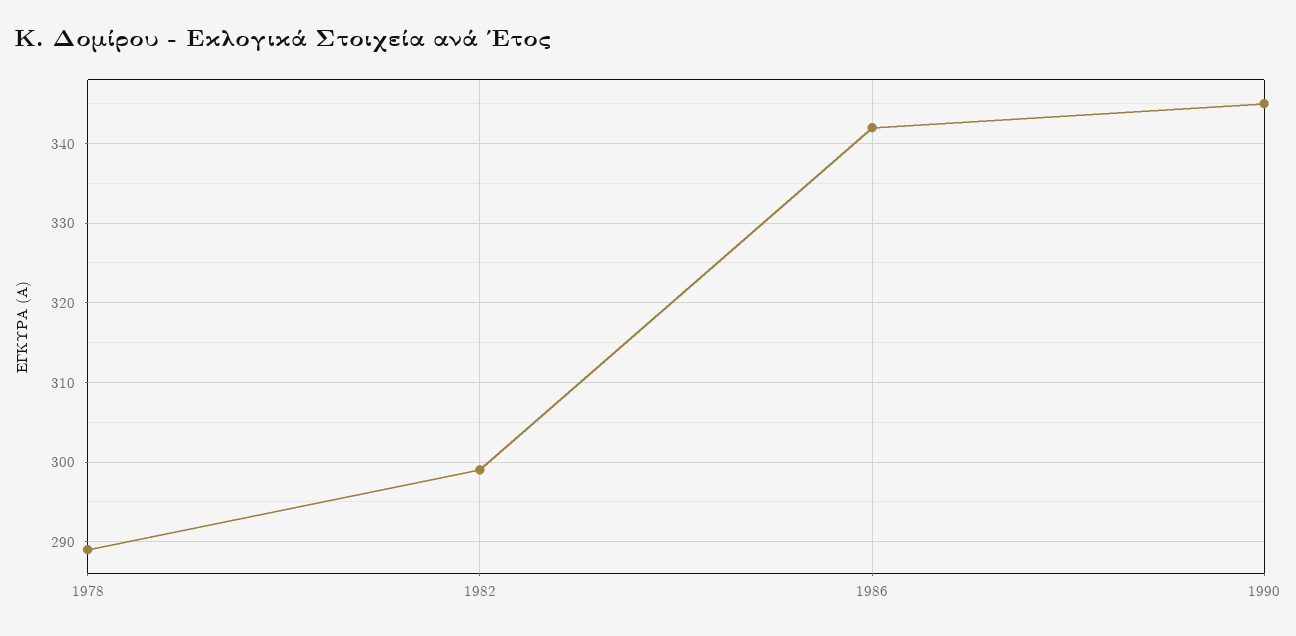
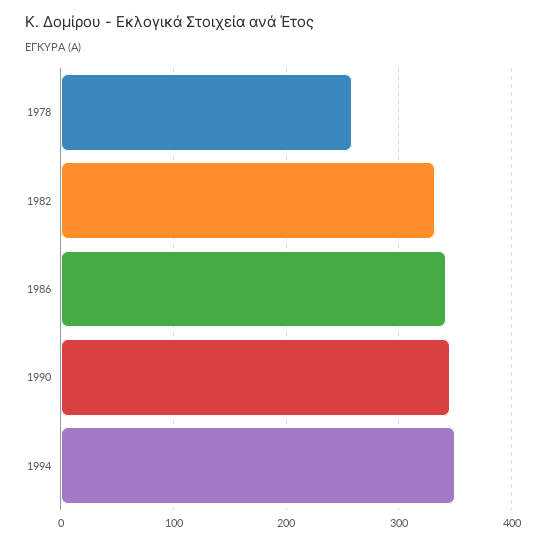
1978: 289 -> 260
1982: 299 -> 330
1994: none -> 350

